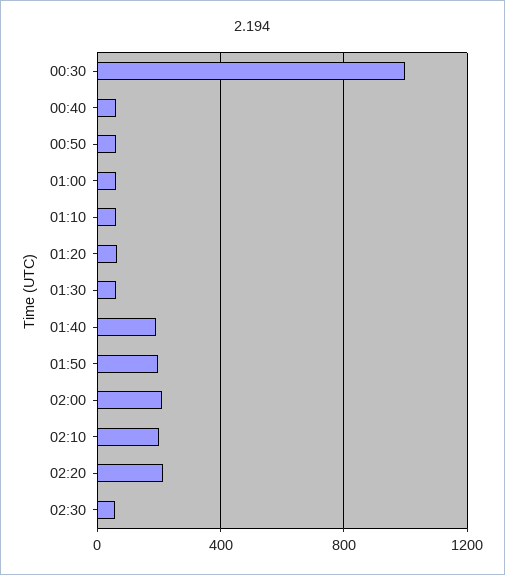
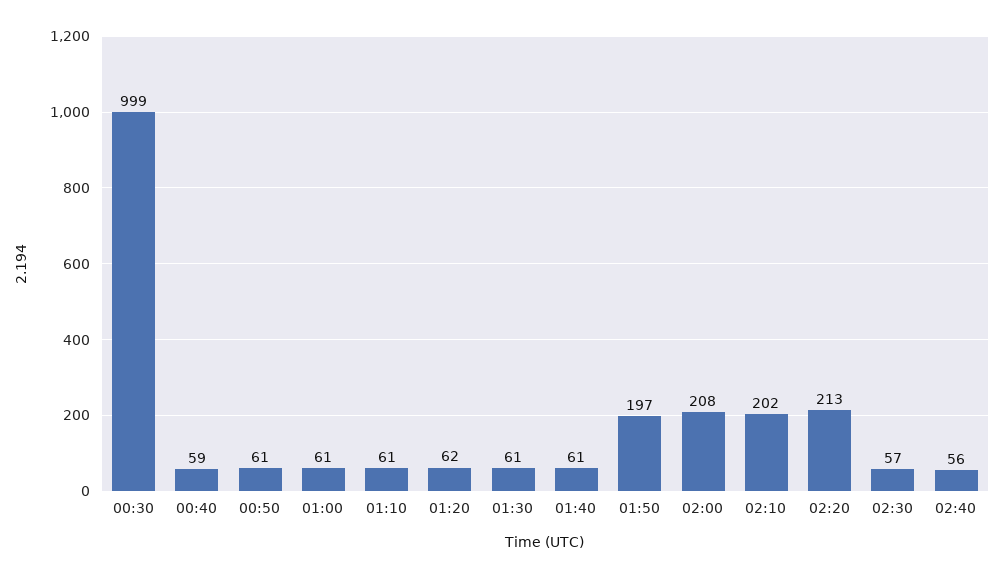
01:40: 200 -> 61
02:40: none -> 56

